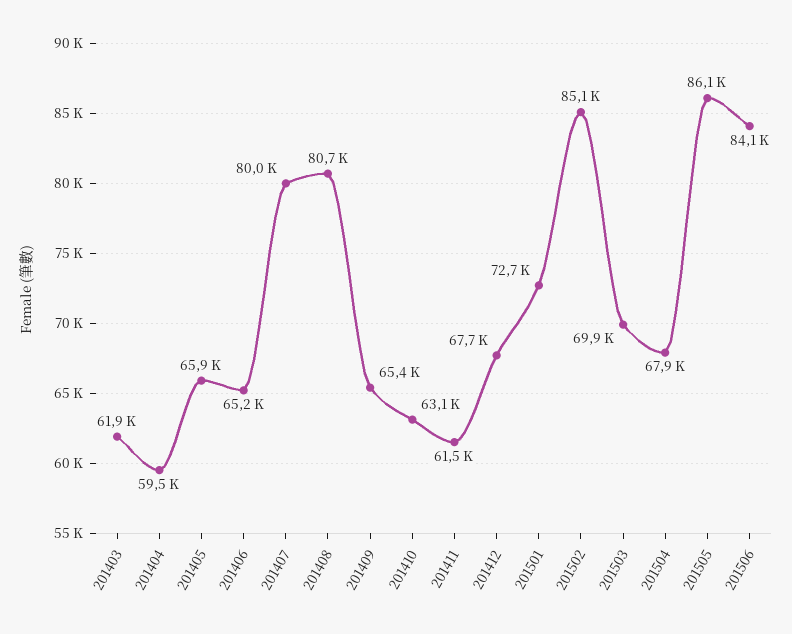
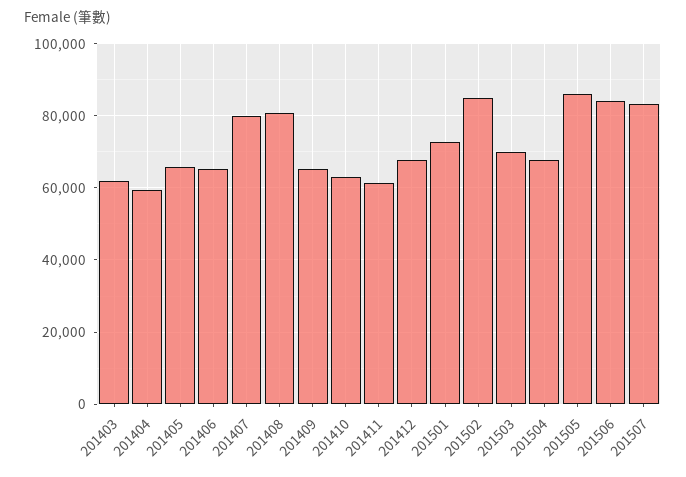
201507: none -> 84000

